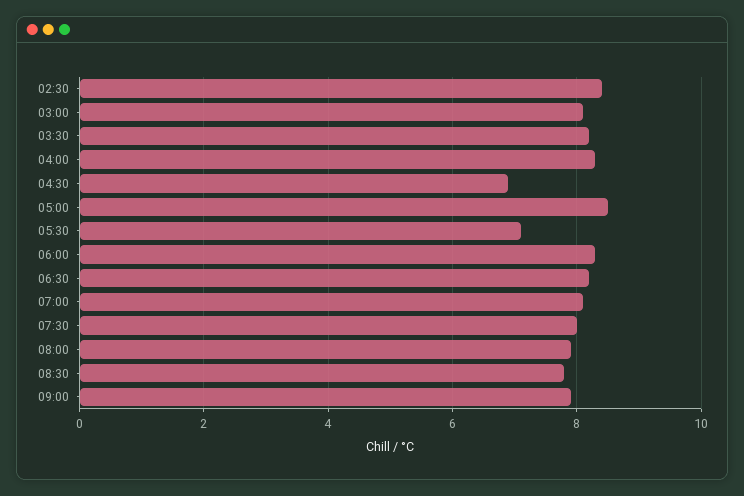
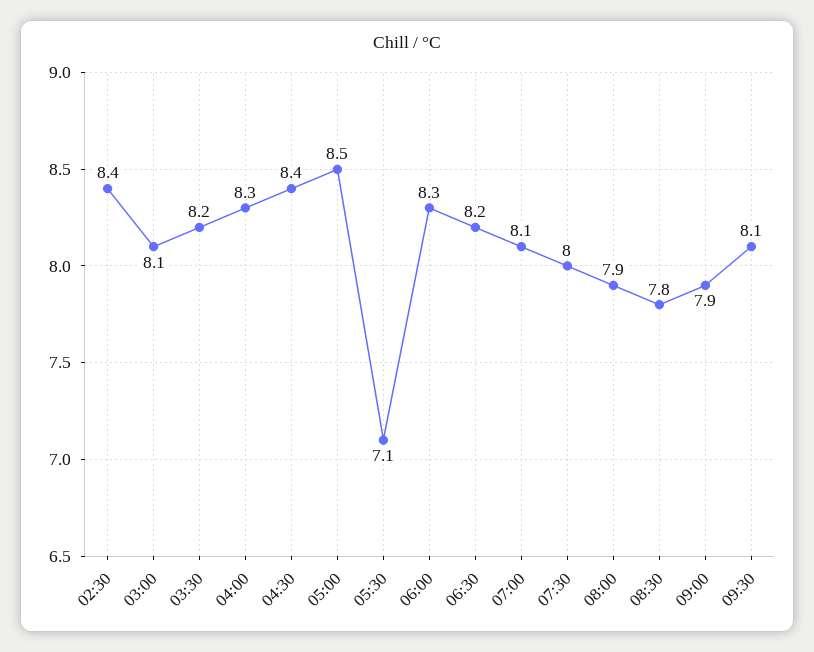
04:30: 7 -> 8.4
09:30: none -> 8.1

